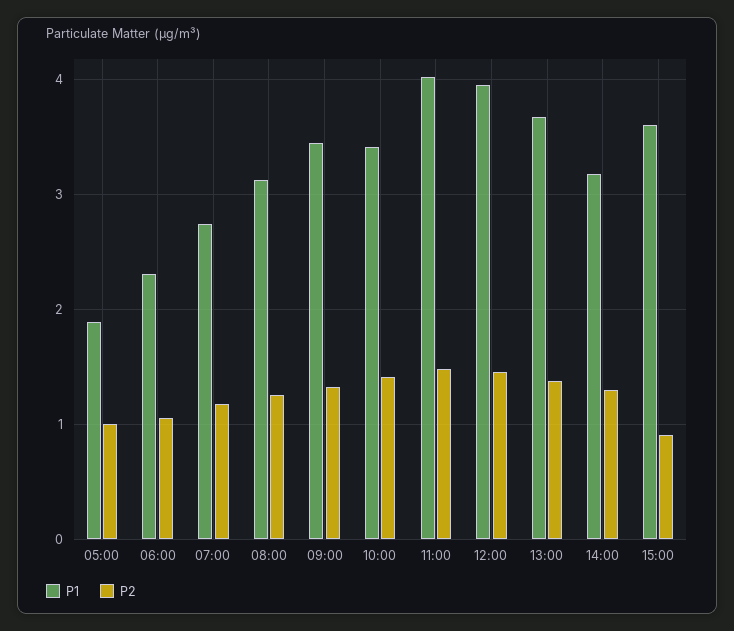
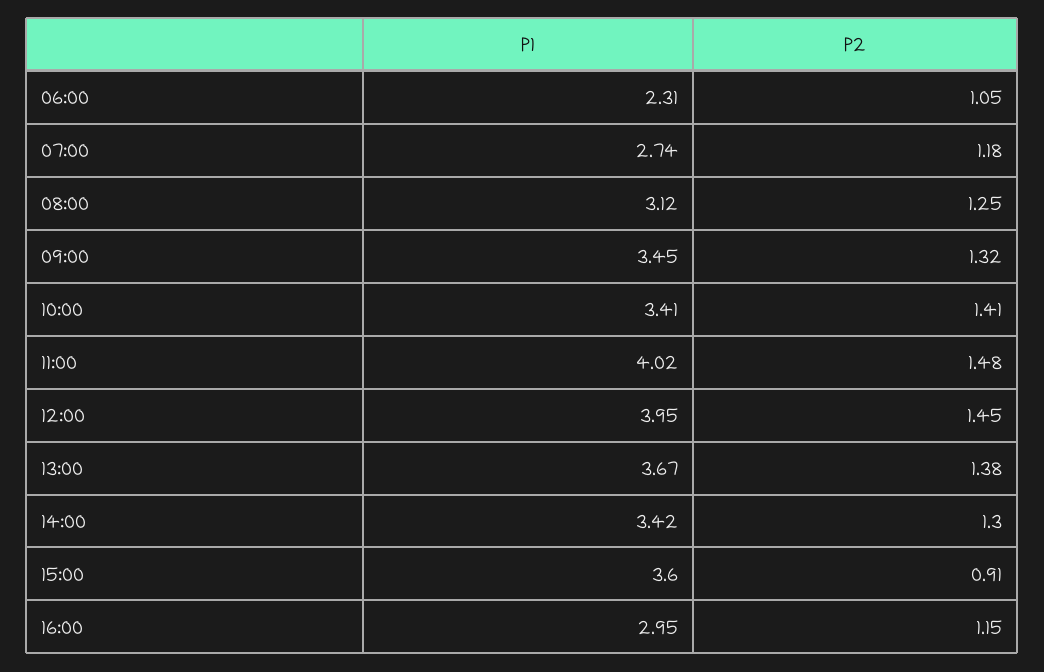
P1, 05:00: 1.9 -> none
P2, 05:00: 1 -> none
P1, 14:00: 3.2 -> 3.42
P1, 16:00: none -> 2.95
P2, 16:00: none -> 1.15

